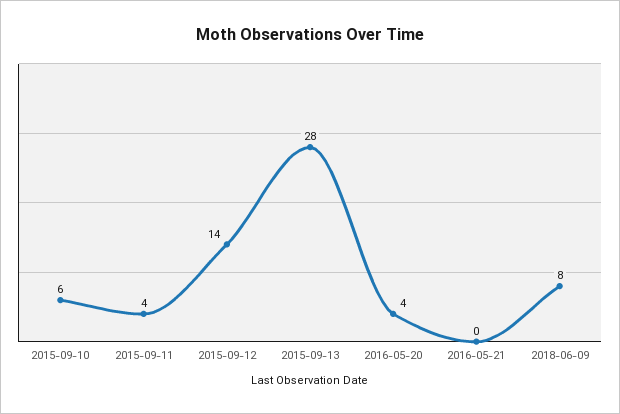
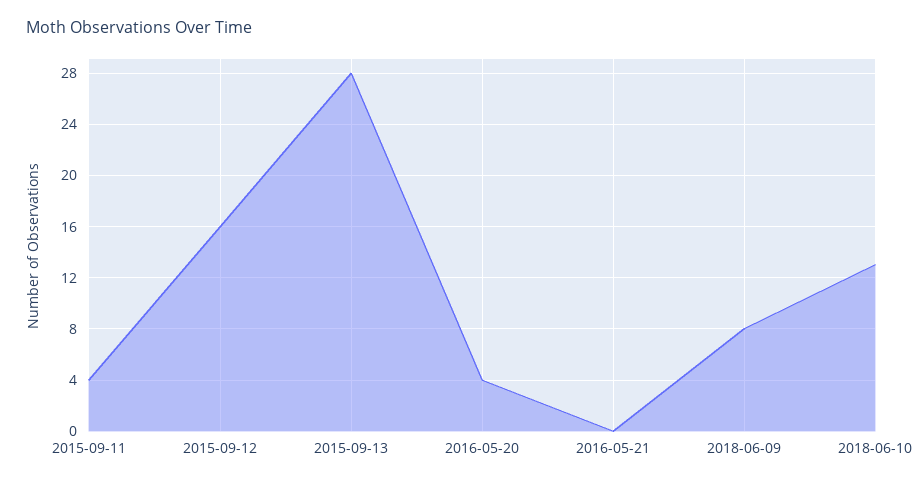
2015-09-10: 6 -> none
2015-09-12: 14 -> 16
2018-06-10: none -> 13

